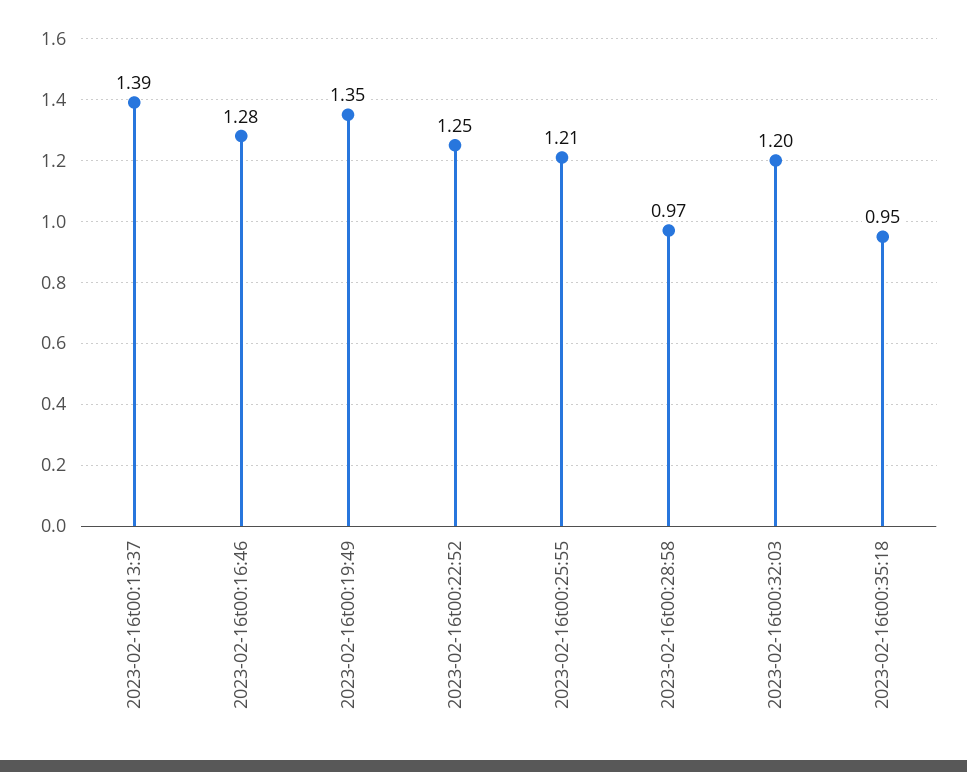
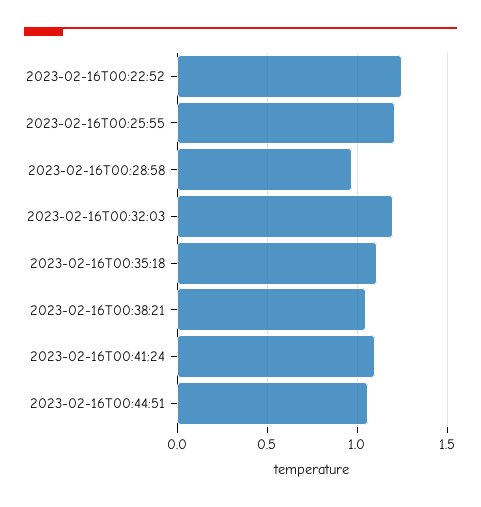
2023-02-16t00:13:37: 1.39 -> none
2023-02-16t00:16:46: 1.28 -> none
2023-02-16t00:19:49: 1.35 -> none
2023-02-16t00:35:18: 0.95 -> 1.1
2023-02-16T00:38:21: none -> 1.05
2023-02-16T00:41:24: none -> 1.1
2023-02-16T00:44:51: none -> 1.05

